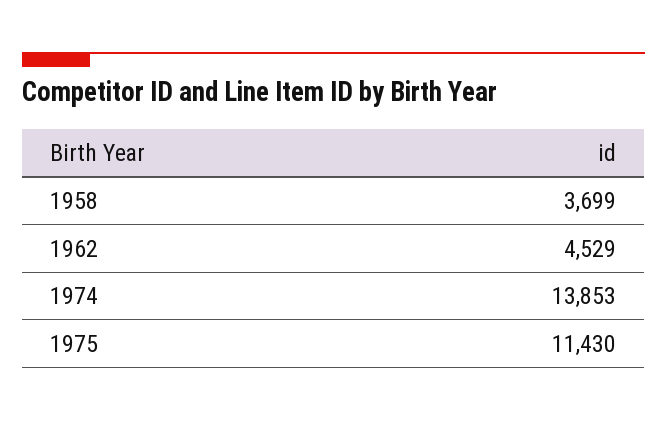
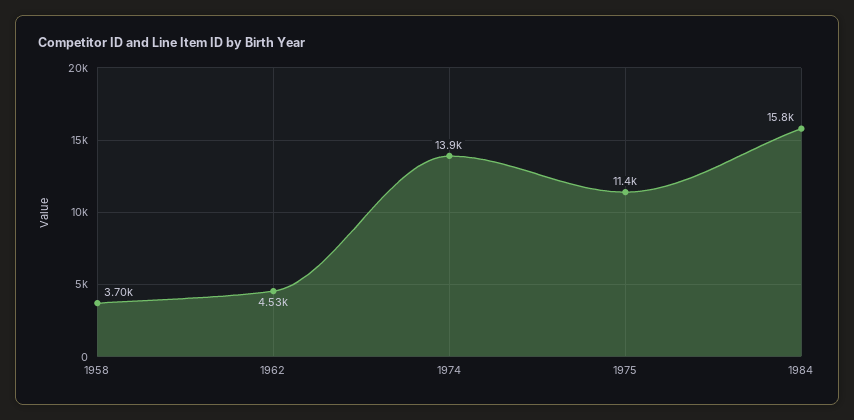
1984: none -> 15800

